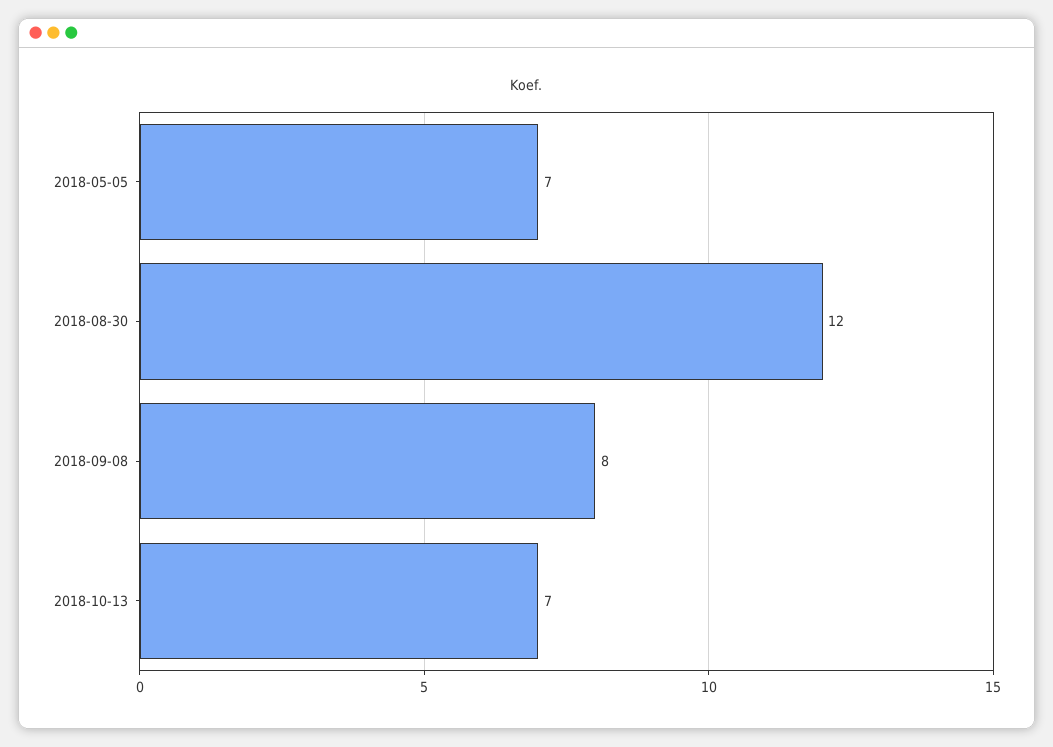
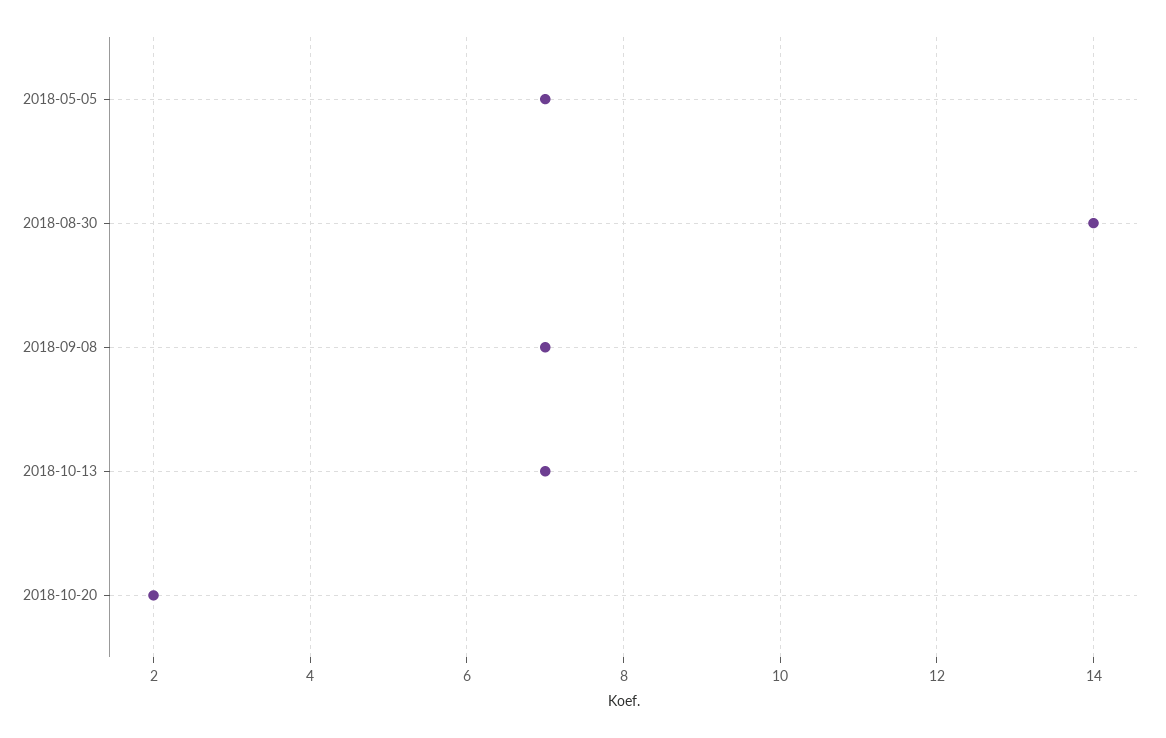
2018-08-30: 12 -> 14
2018-09-08: 8 -> 7
2018-10-20: none -> 2

